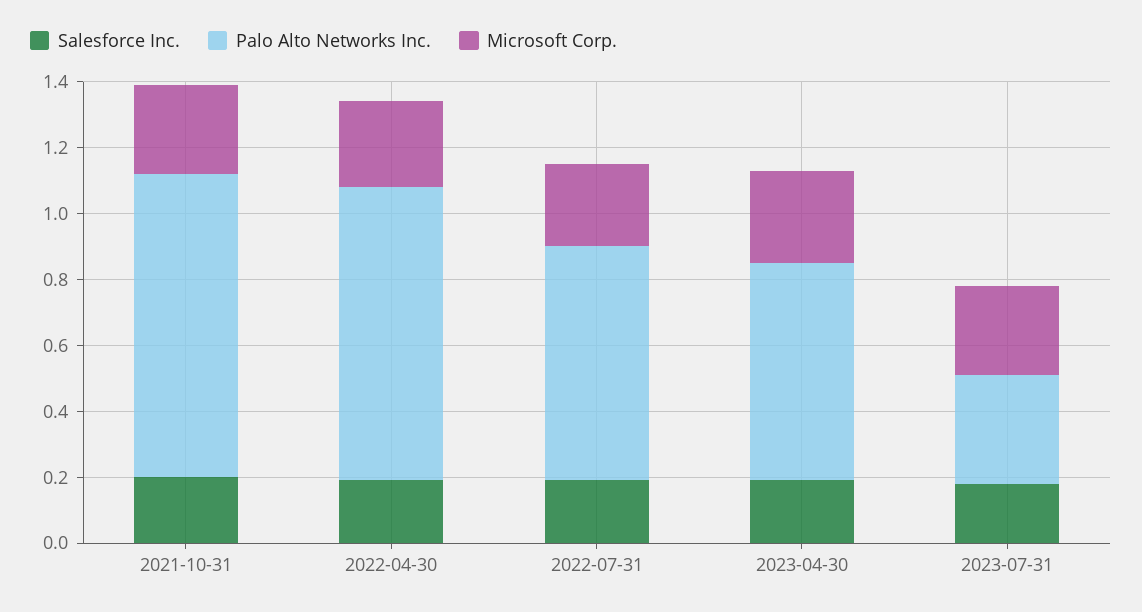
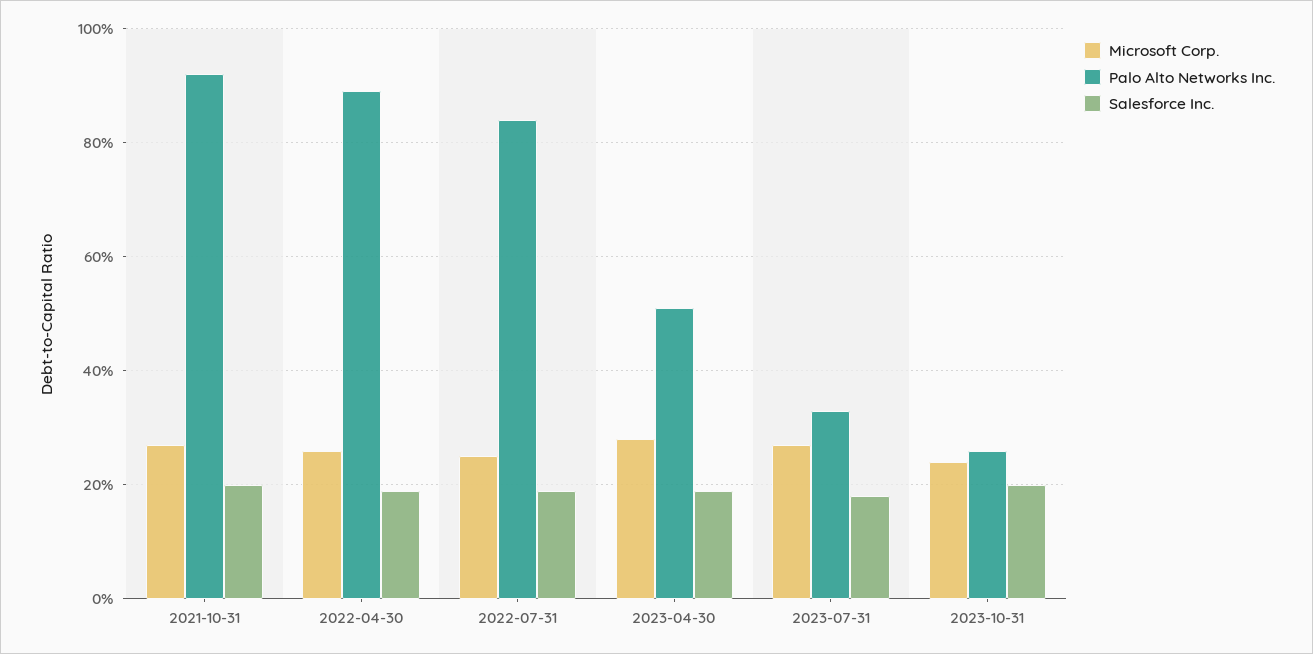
Palo Alto Networks Inc., 2022-07-31: 0.7 -> 0.85
Palo Alto Networks Inc., 2023-04-30: 0.65 -> 0.5
Microsoft Corp., 2023-10-31: none -> 0.25
Palo Alto Networks Inc., 2023-10-31: none -> 0.25
Salesforce Inc., 2023-10-31: none -> 0.2

